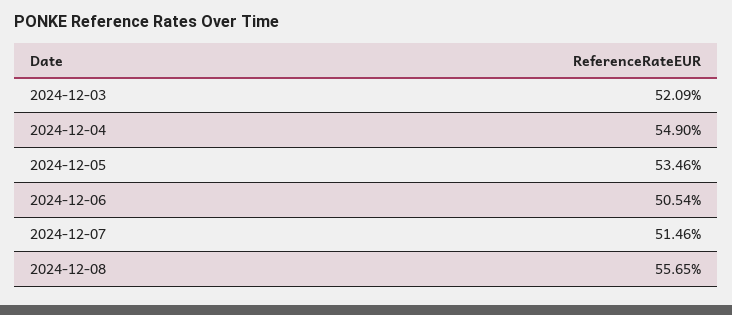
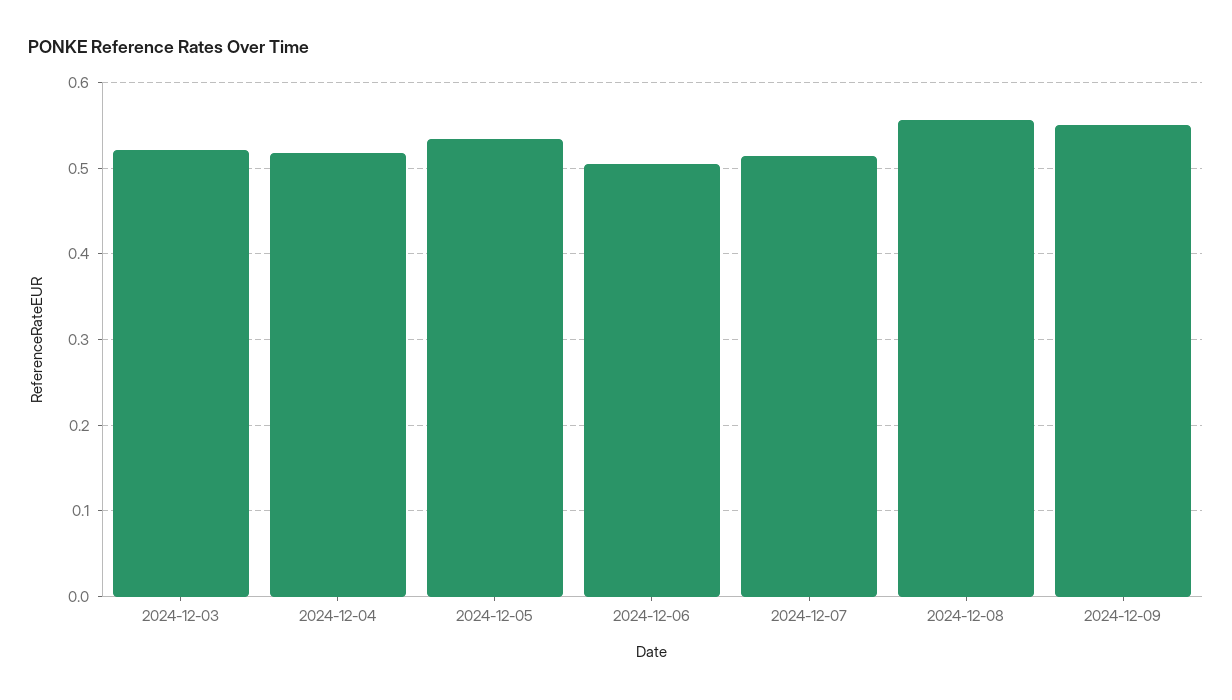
2024-12-04: 0.549 -> 0.52
2024-12-09: none -> 0.55

